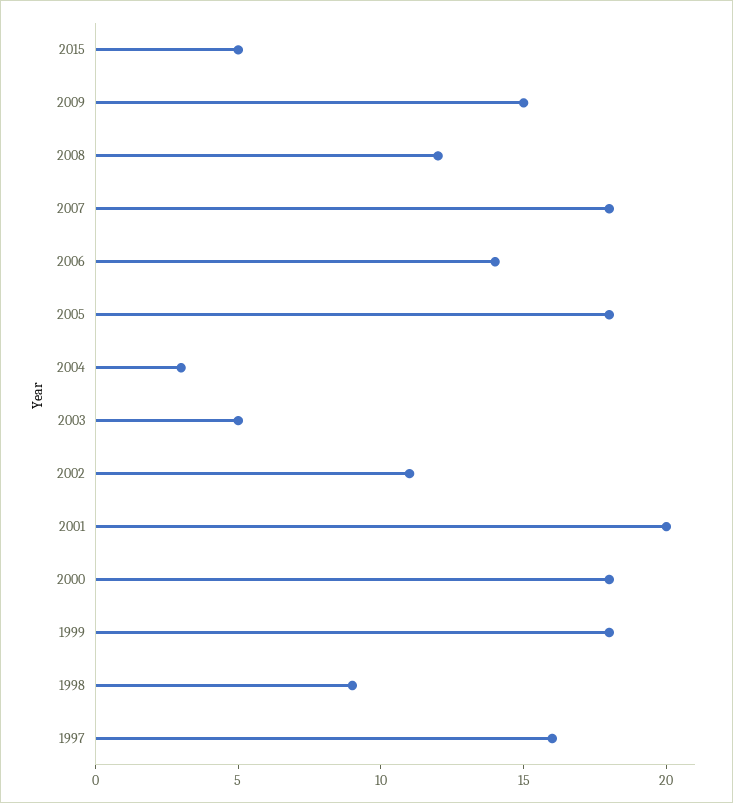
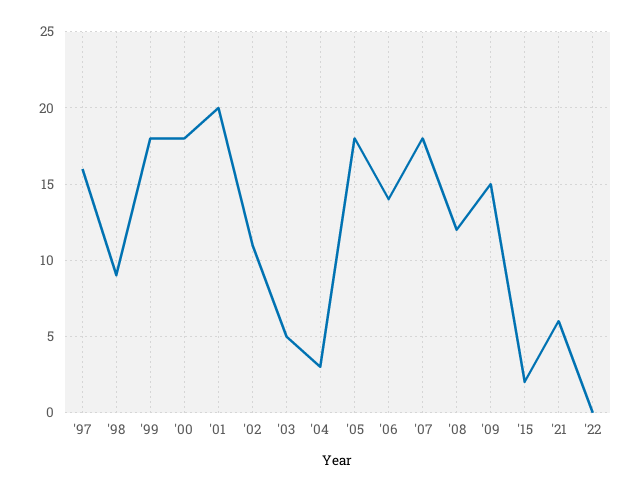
2015: 5 -> 2
'21: none -> 6
'22: none -> 0

